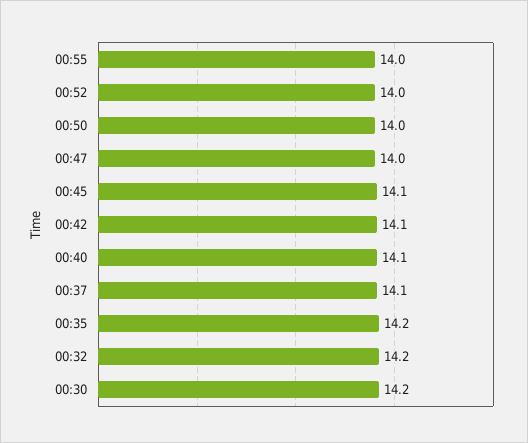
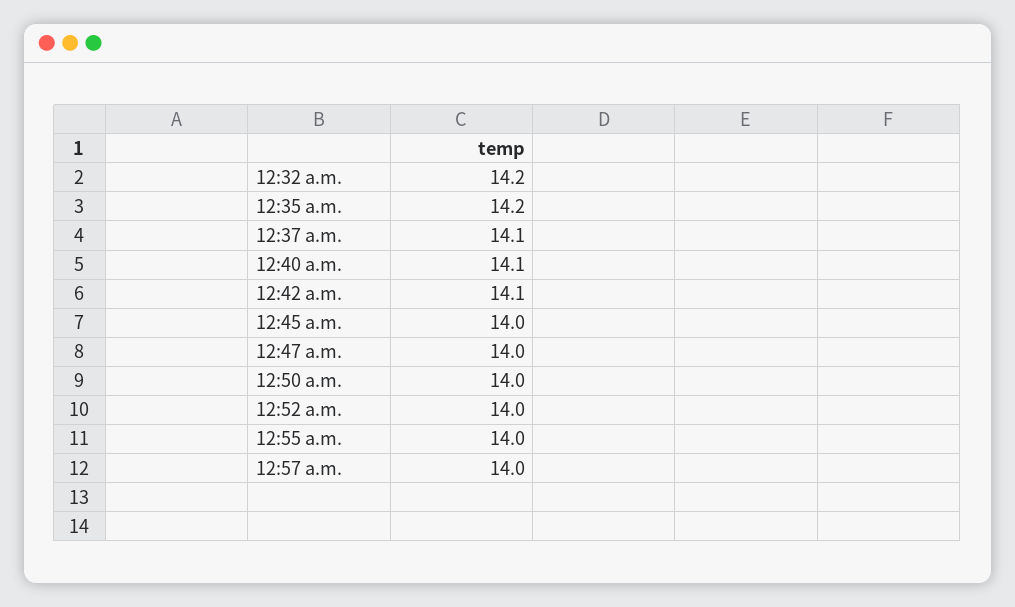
00:45: 14.1 -> 14
00:30: 14.2 -> none
12:57 a.m.: none -> 14

